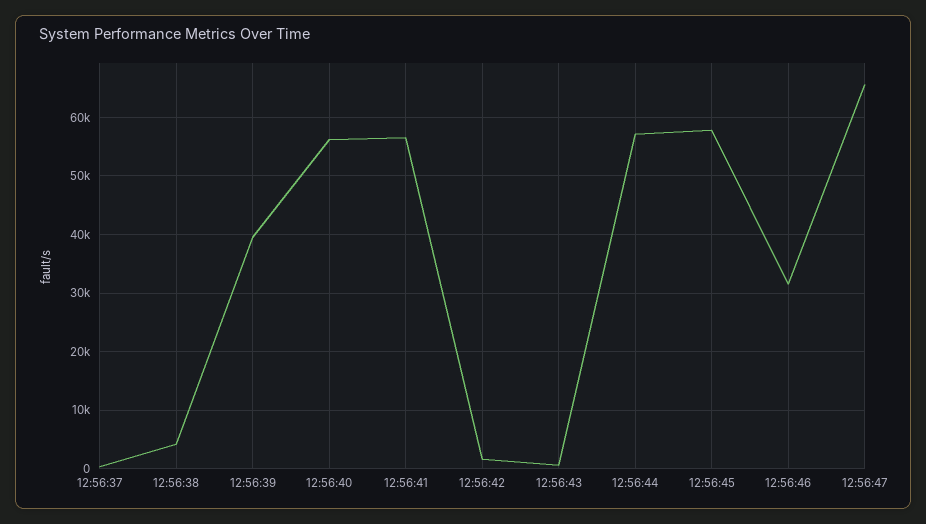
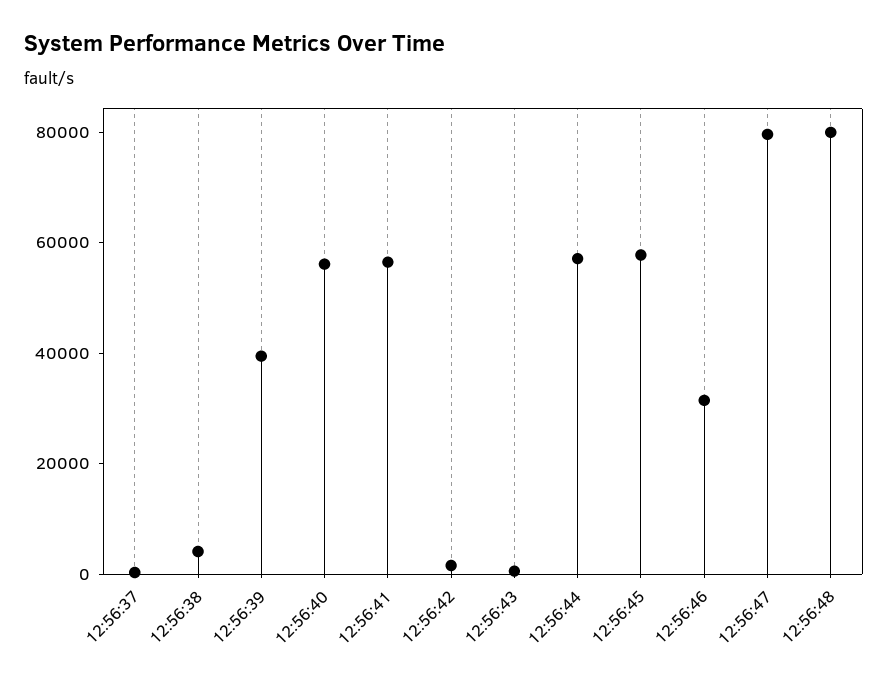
12:56:47: 66000 -> 80000
12:56:48: none -> 80000

